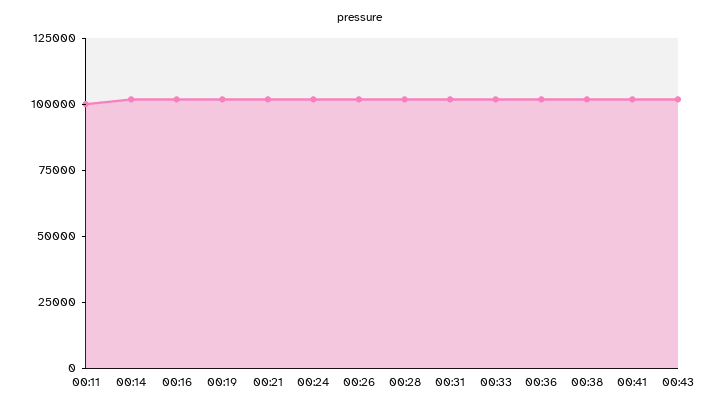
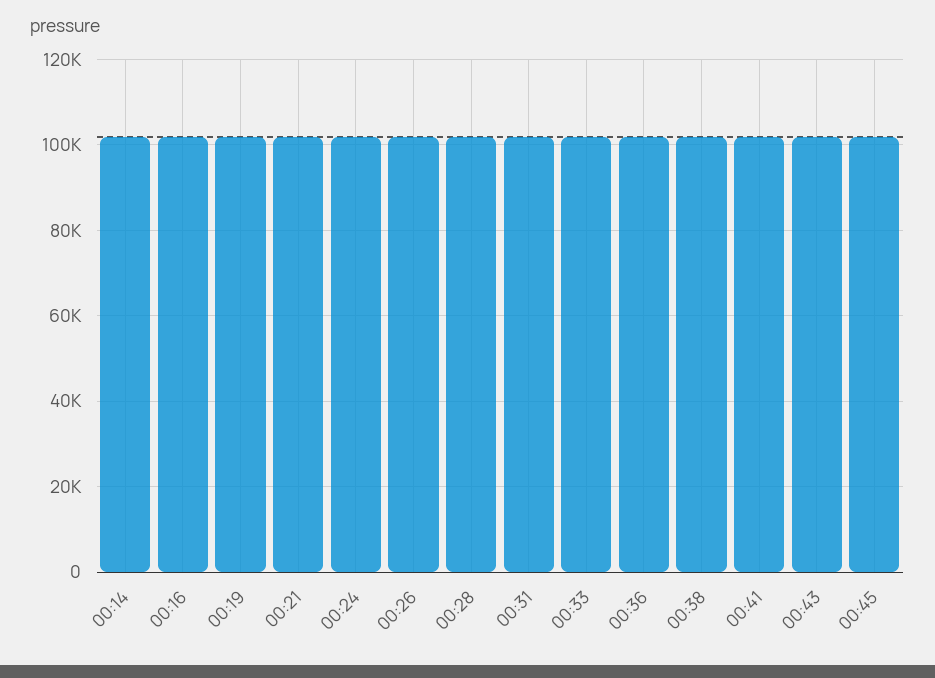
00:11: 100000 -> none
00:45: none -> 102000

